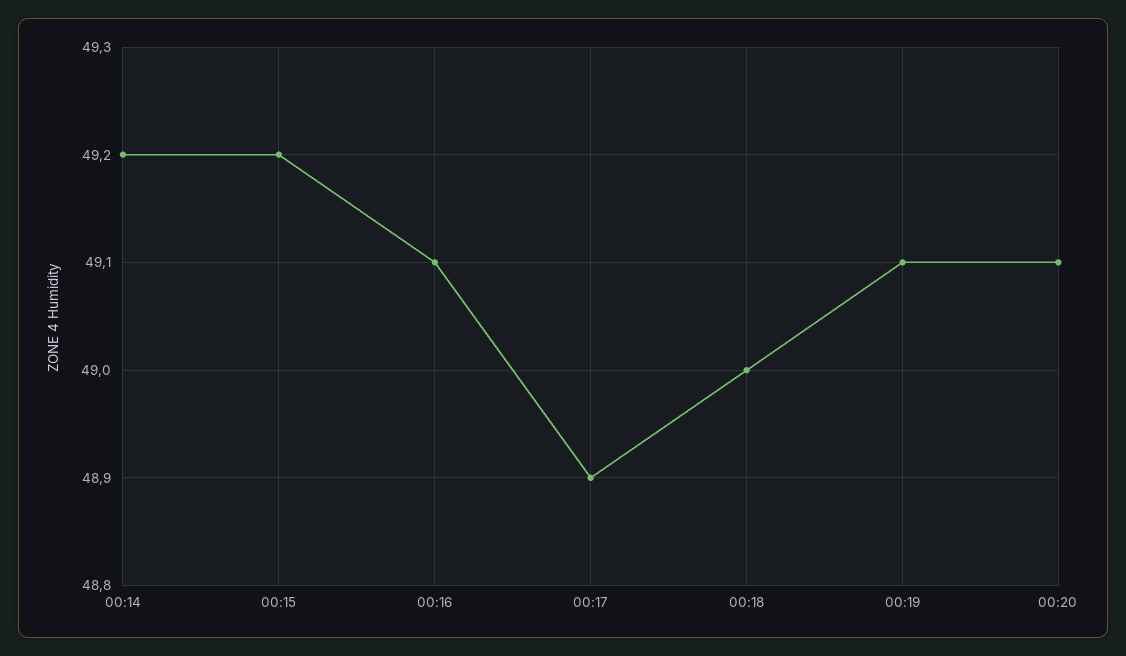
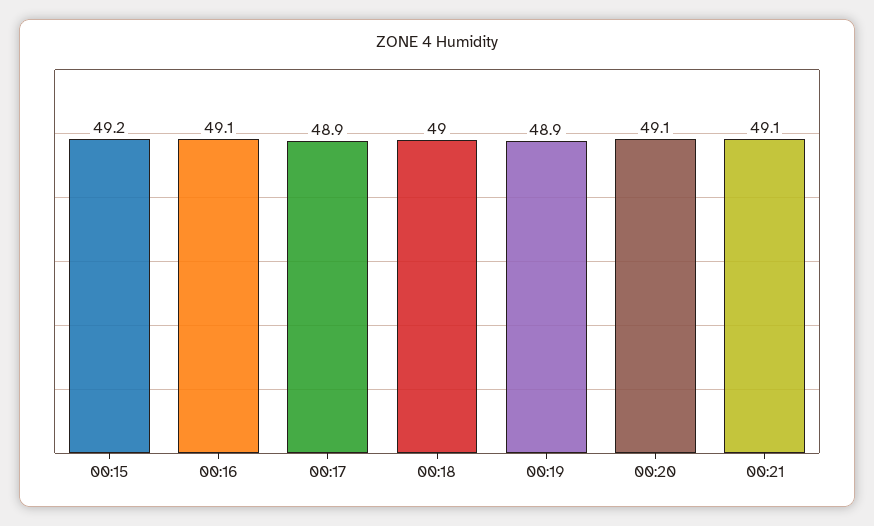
00:14: 49.2 -> none
00:19: 49.1 -> 48.9
00:21: none -> 49.1

